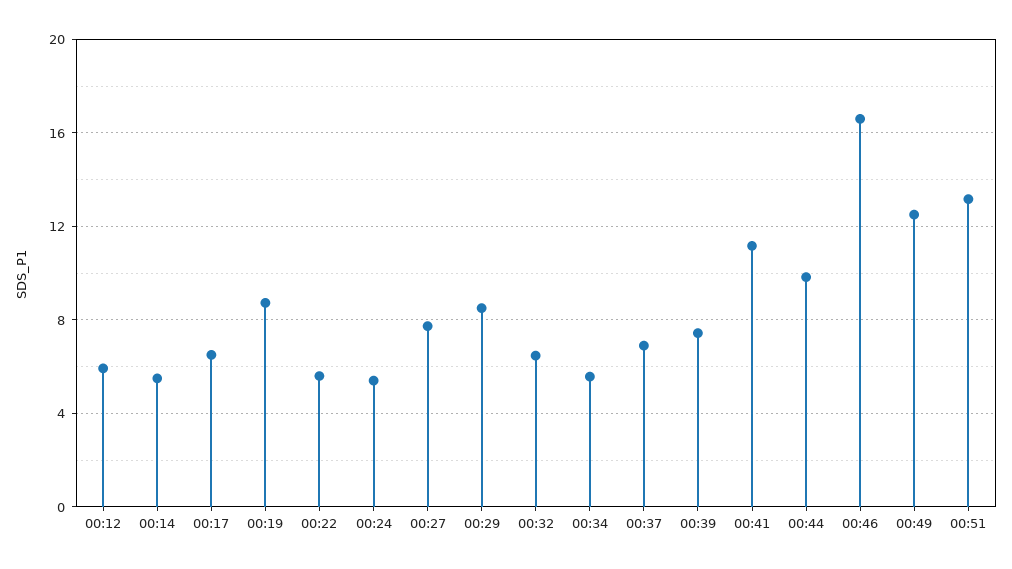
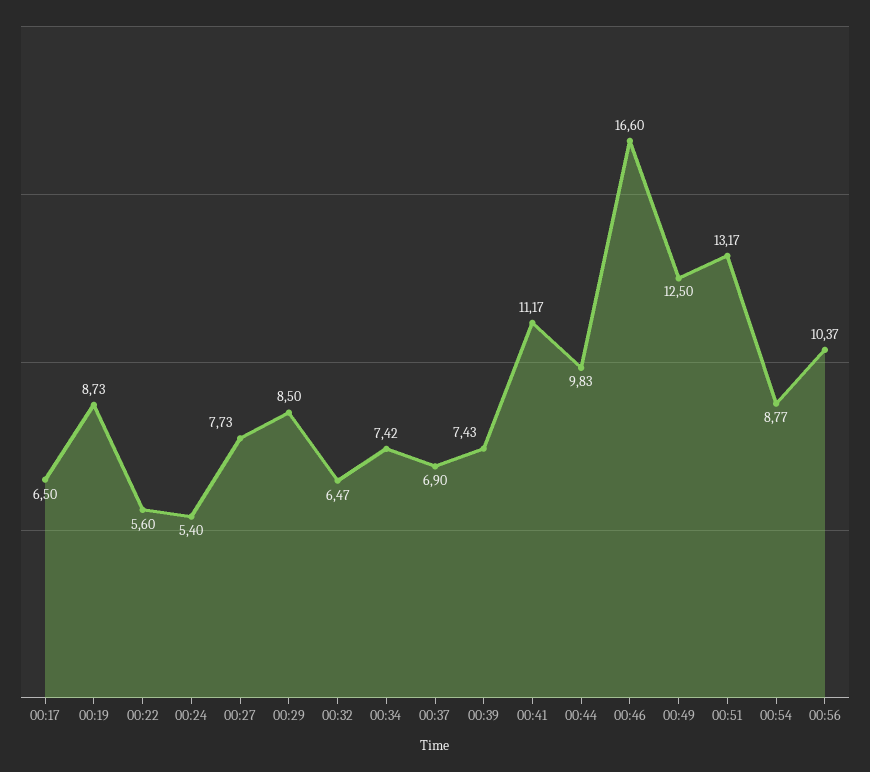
00:12: 6 -> none
00:14: 5.5 -> none
00:34: 5.5 -> 7.42
00:54: none -> 8.77
00:56: none -> 10.37

